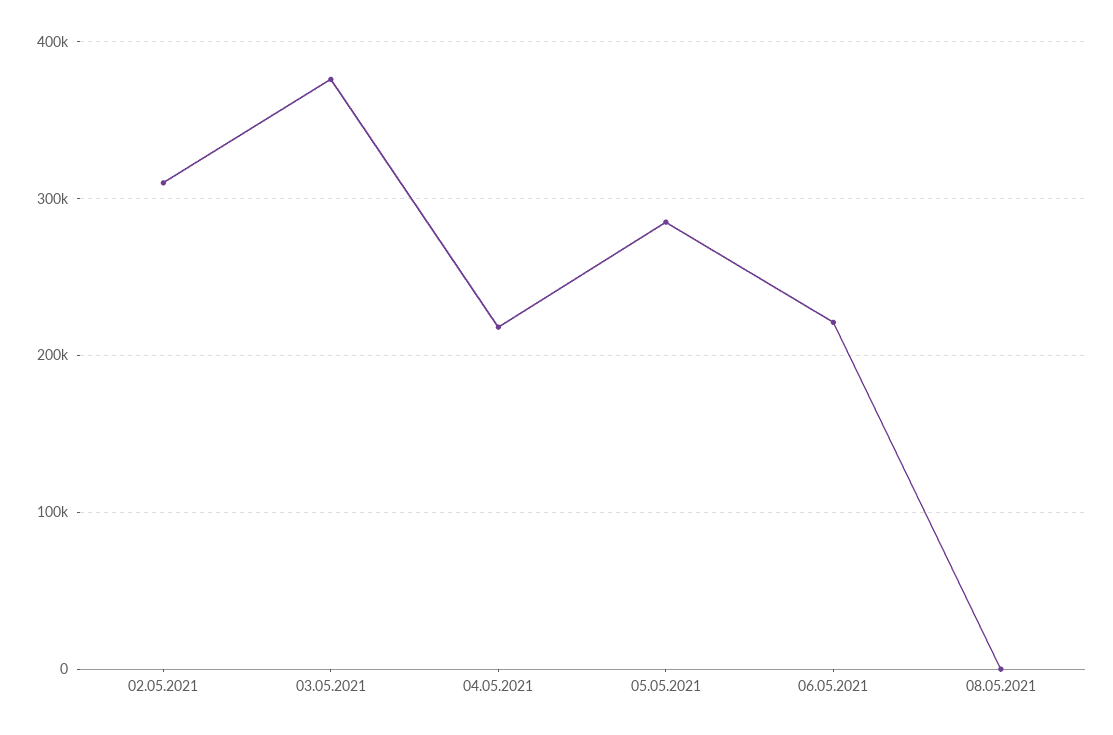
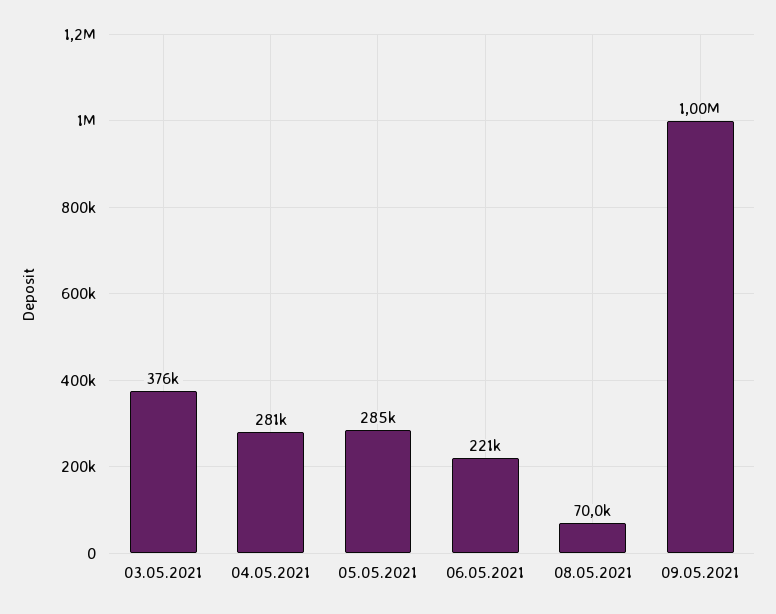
02.05.2021: 310000 -> none
04.05.2021: 220000 -> 281000
08.05.2021: 0 -> 70000
09.05.2021: none -> 1000000

